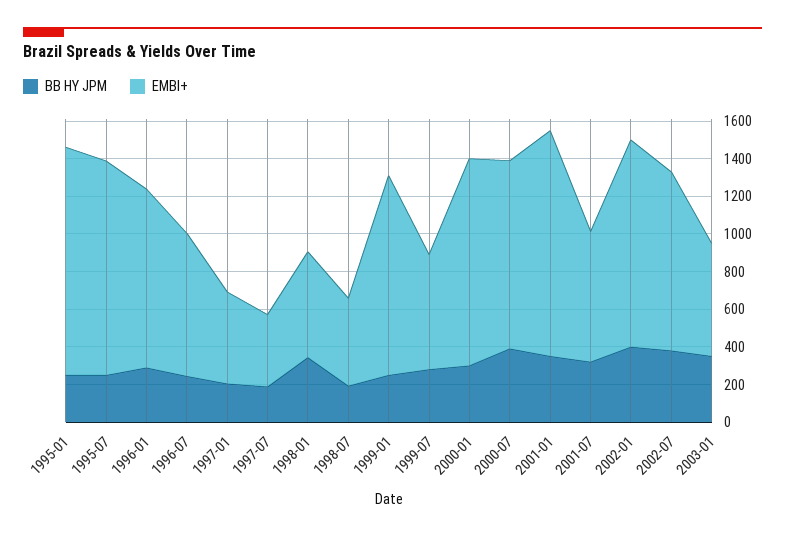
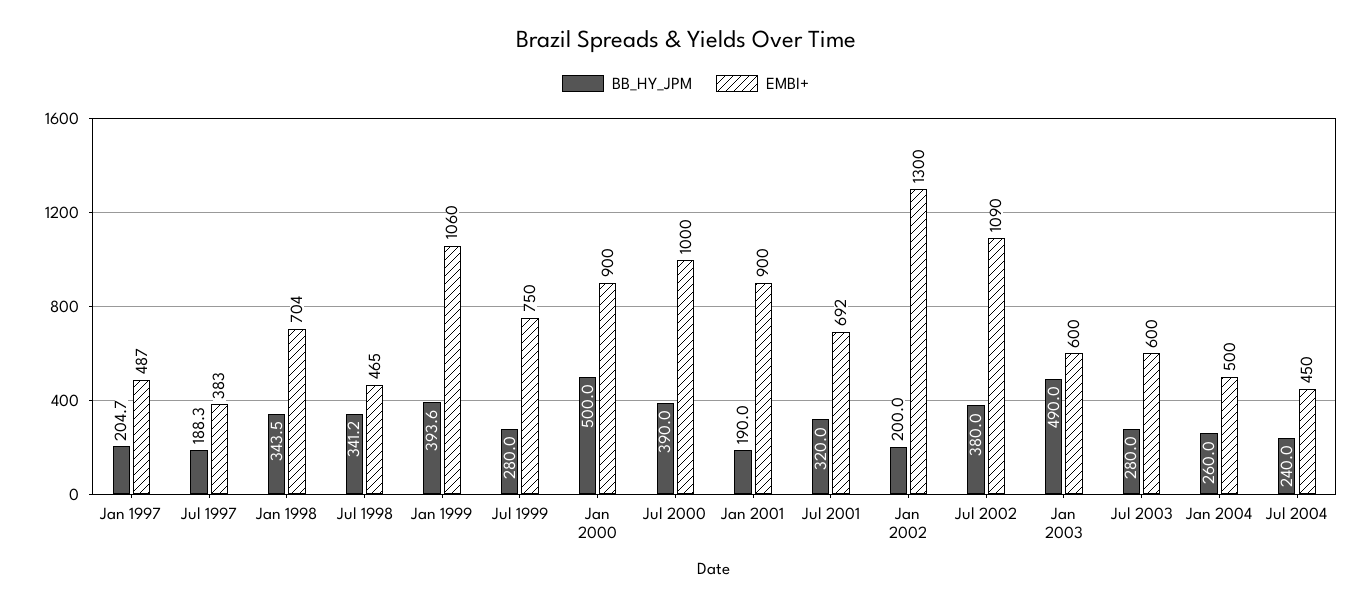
BB HY JPM, 1995-01: 250 -> none
EMBI+, 1995-01: 1200 -> none
BB HY JPM, 1995-07: 250 -> none
EMBI+, 1995-07: 1150 -> none
BB HY JPM, 1996-01: 300 -> none
EMBI+, 1996-01: 950 -> none
BB HY JPM, 1996-07: 250 -> none
EMBI+, 1996-07: 750 -> none
EMBI+, 1998-01: 550 -> 704
BB HY JPM, 1998-07: 200 -> 341.2
BB HY JPM, 1999-01: 250 -> 393.6
EMBI+, 1999-07: 600 -> 750
BB HY JPM, 2000-01: 300 -> 500
EMBI+, 2000-01: 1100 -> 900
BB HY JPM, 2001-01: 350 -> 190
EMBI+, 2001-01: 1200 -> 900
BB HY JPM, 2002-01: 400 -> 200
EMBI+, 2002-01: 1100 -> 1300
EMBI+, 2002-07: 950 -> 1090
BB HY JPM, 2003-01: 350 -> 490
BB HY JPM, Jul 2003: none -> 280
EMBI+, Jul 2003: none -> 600
BB HY JPM, Jan 2004: none -> 260
EMBI+, Jan 2004: none -> 500
BB HY JPM, Jul 2004: none -> 240
EMBI+, Jul 2004: none -> 450

